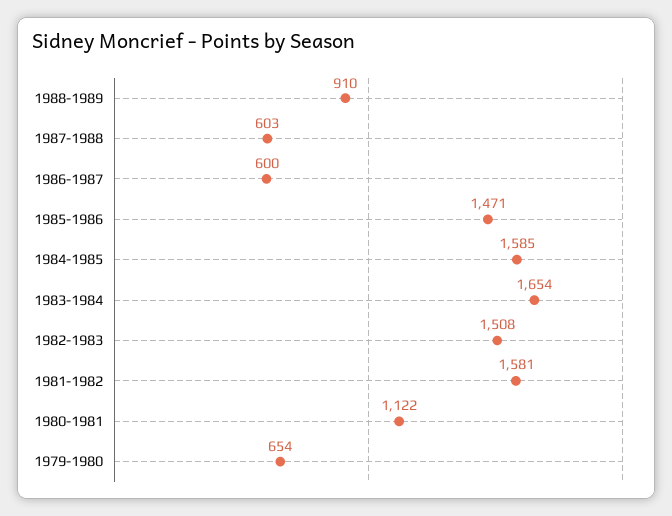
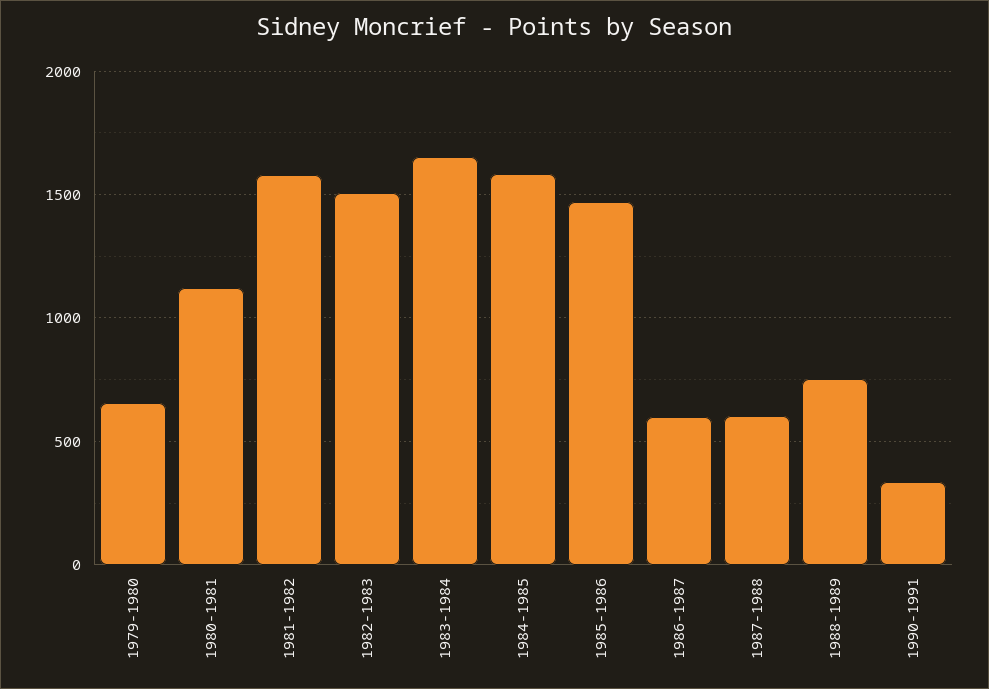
1988-1989: 910 -> 750
1990-1991: none -> 350

